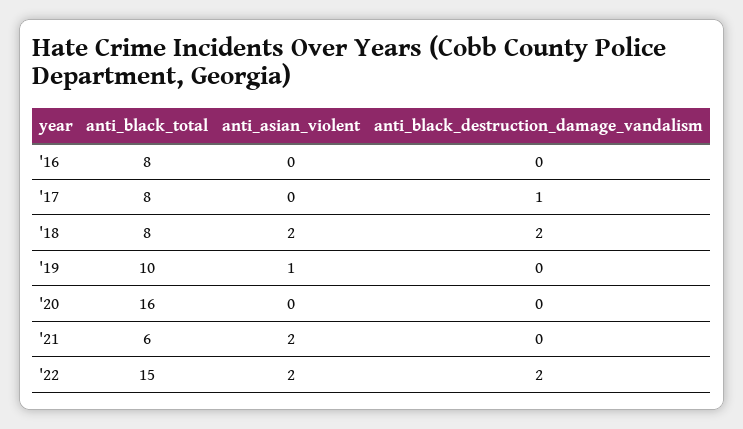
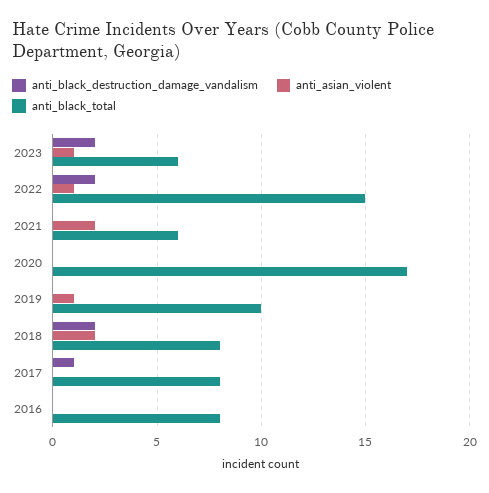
anti_black_total, '20: 16 -> 17
anti_asian_violent, '22: 2 -> 1
anti_black_destruction_damage_vandalism, 2023: none -> 2
anti_asian_violent, 2023: none -> 1
anti_black_total, 2023: none -> 6

